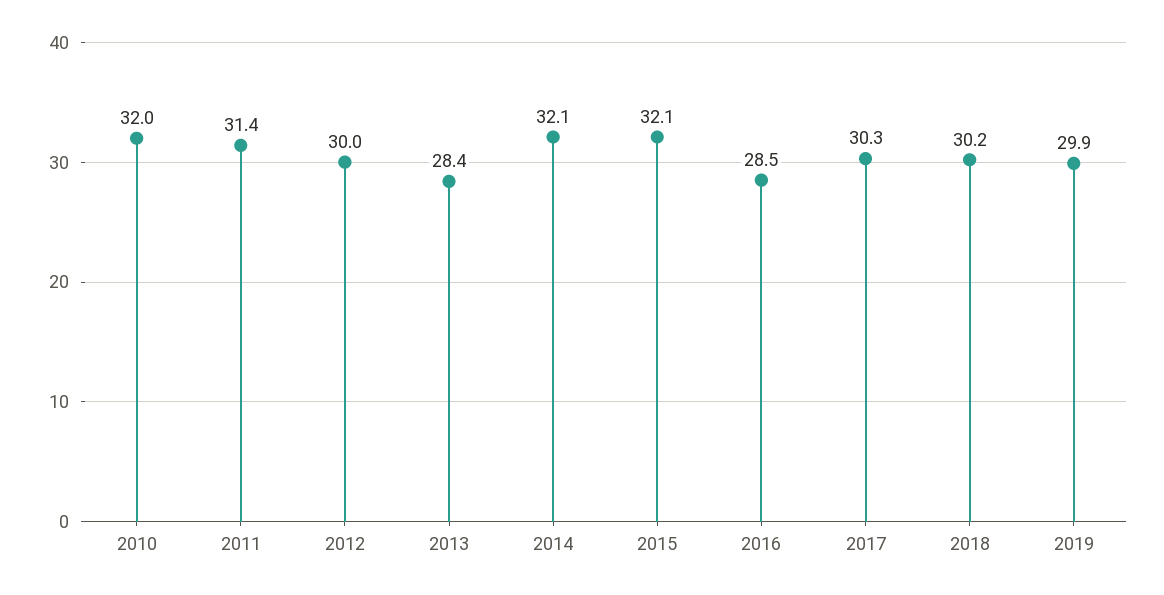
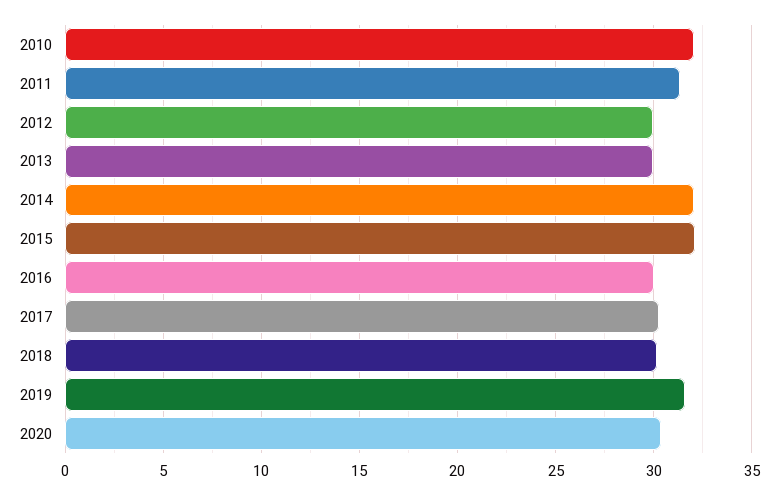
2013: 28.4 -> 30
2016: 28.5 -> 30
2019: 29.9 -> 31.5
2020: none -> 30.5

